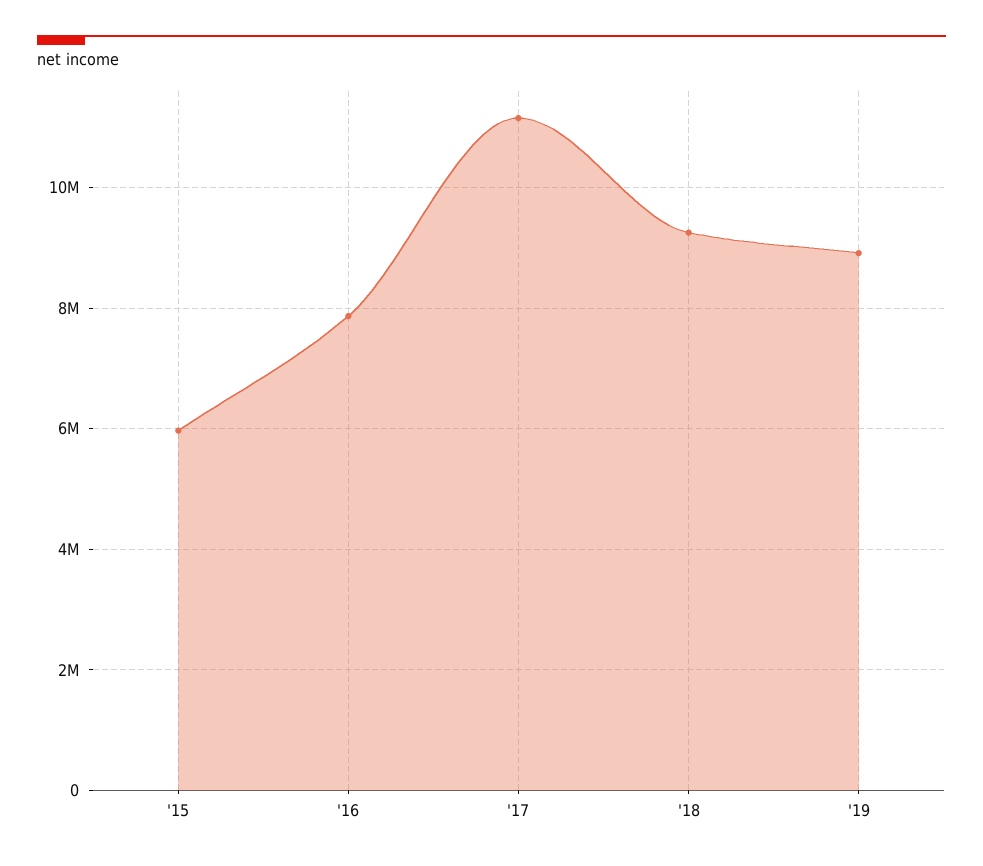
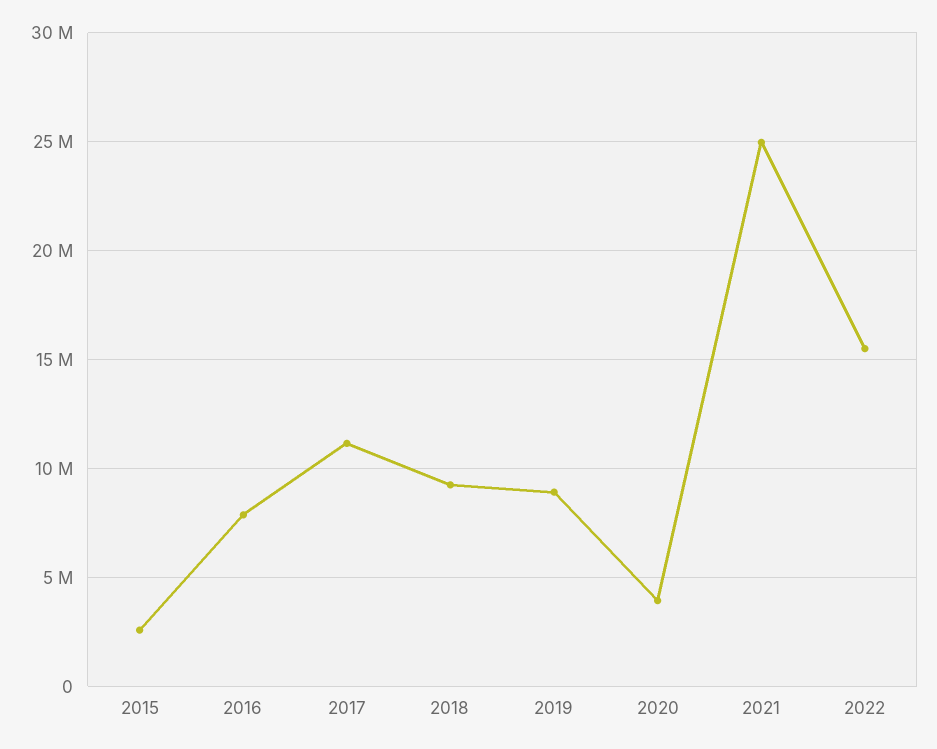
'15: 6000000 -> 2500000
2020: none -> 4000000
2021: none -> 25000000
2022: none -> 15500000

